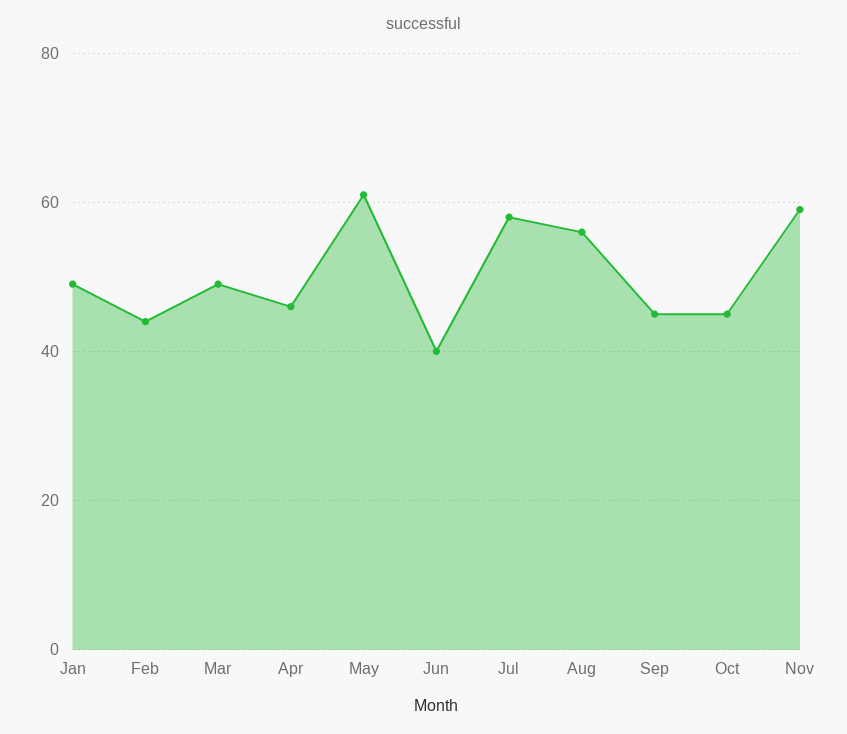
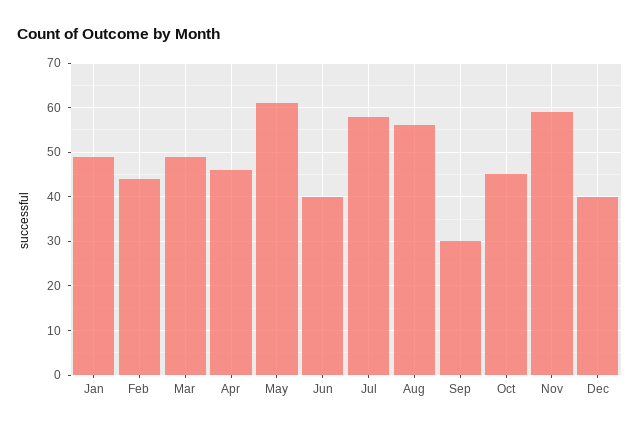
Sep: 45 -> 30
Dec: none -> 40

